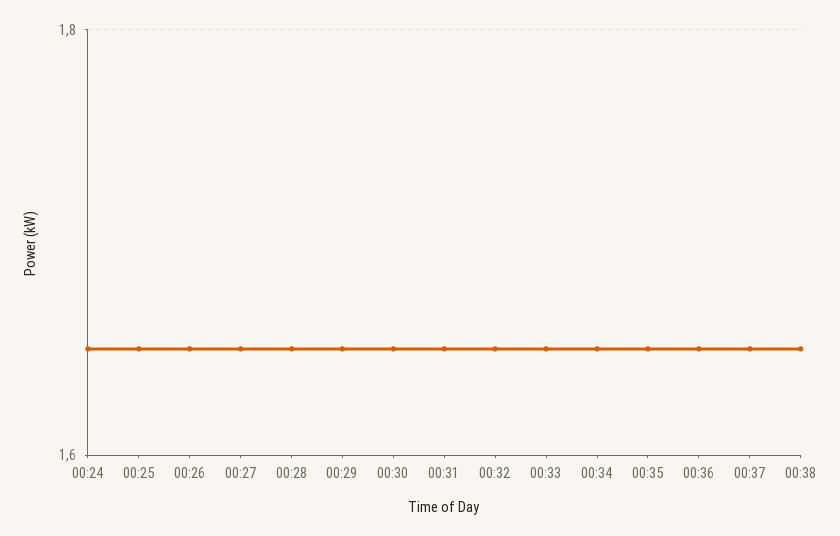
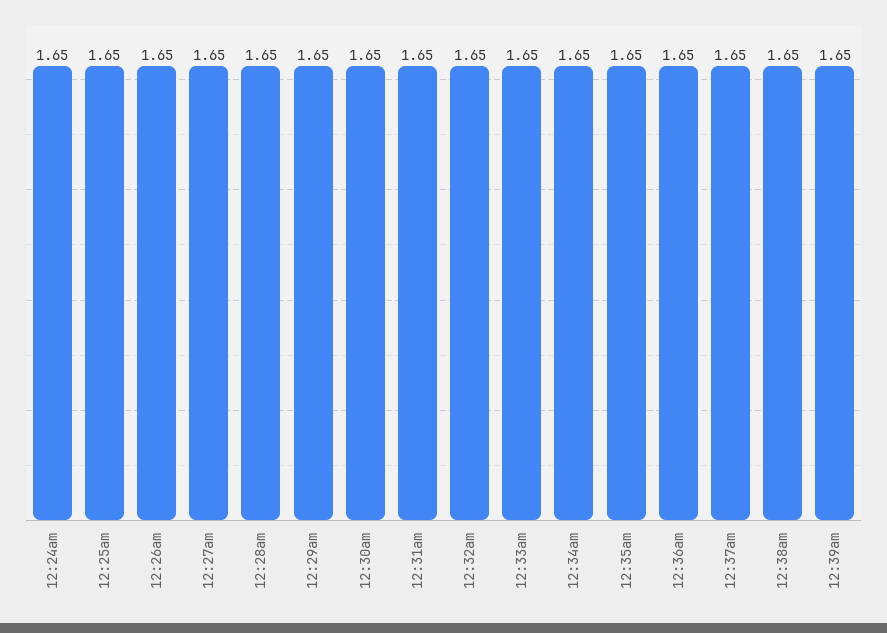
12:39am: none -> 1.65

